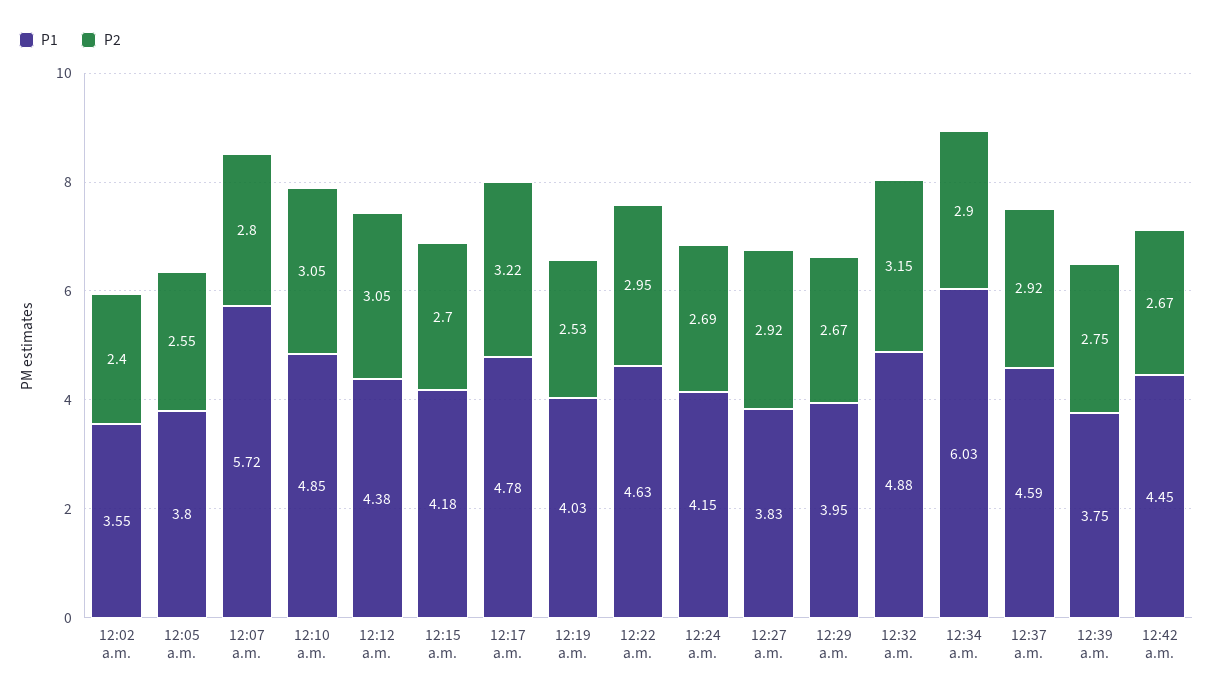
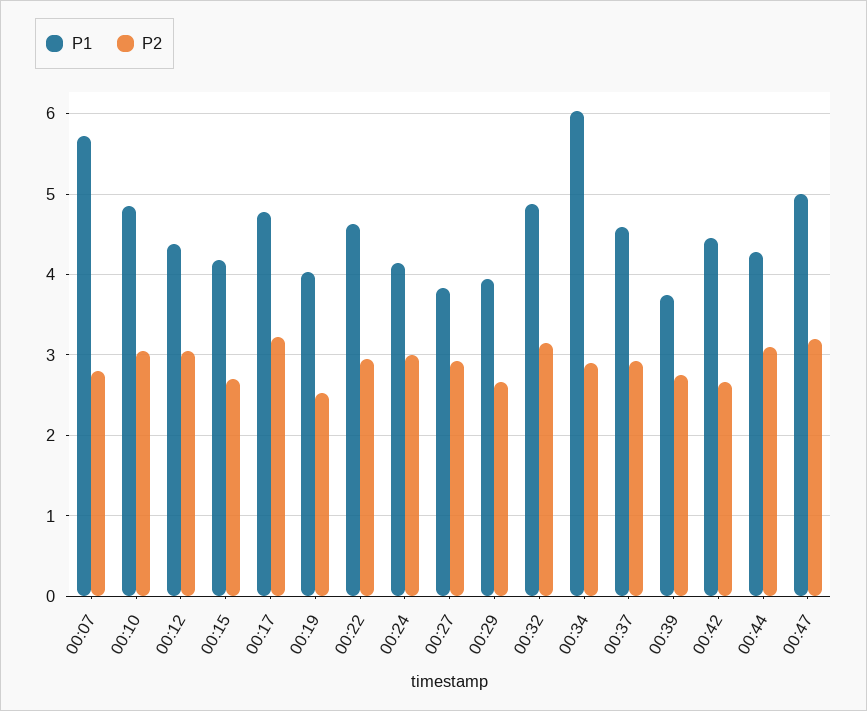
P1, 12:02 a.m.: 3.55 -> none
P2, 12:02 a.m.: 2.4 -> none
P1, 12:05 a.m.: 3.8 -> none
P2, 12:05 a.m.: 2.55 -> none
P2, 12:24 a.m.: 2.69 -> 3
P1, 00:44: none -> 4.3
P2, 00:44: none -> 3.1
P1, 00:47: none -> 5
P2, 00:47: none -> 3.2

